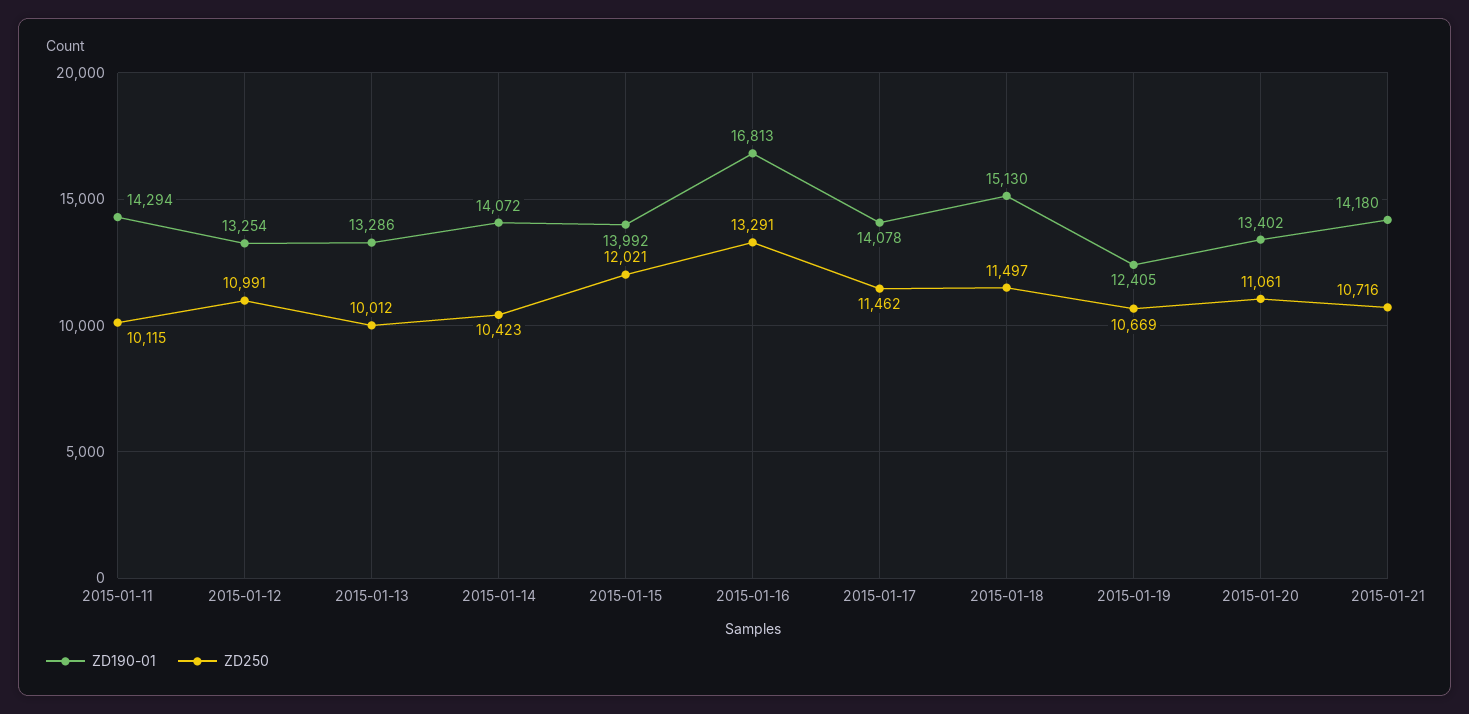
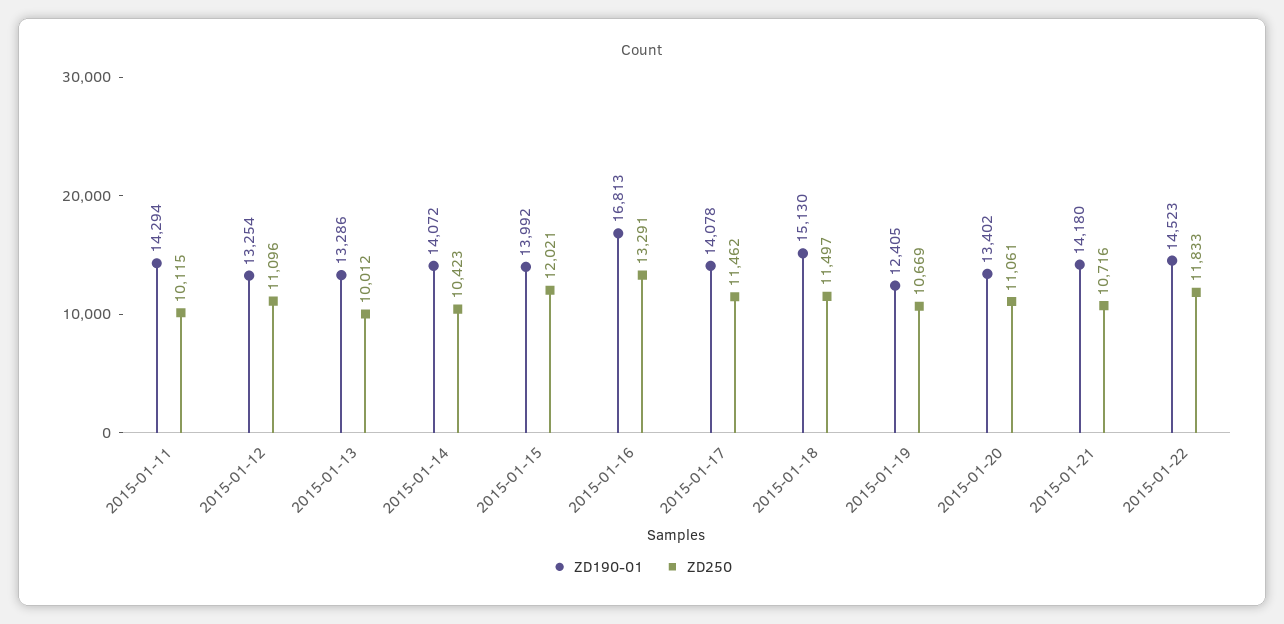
ZD250, 2015-01-12: 10991 -> 11096
ZD190-01, 2015-01-22: none -> 14523
ZD250, 2015-01-22: none -> 11833

